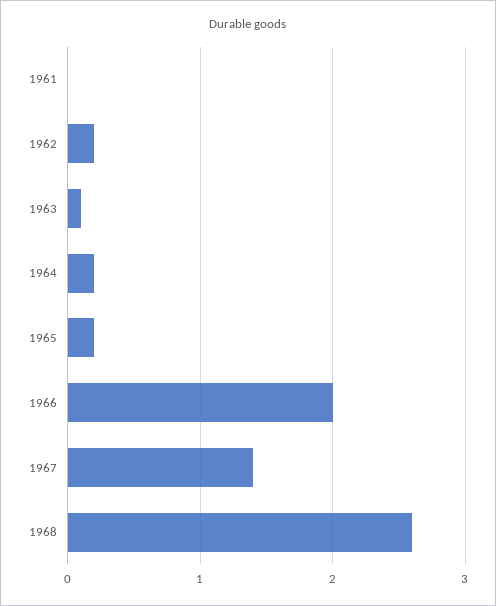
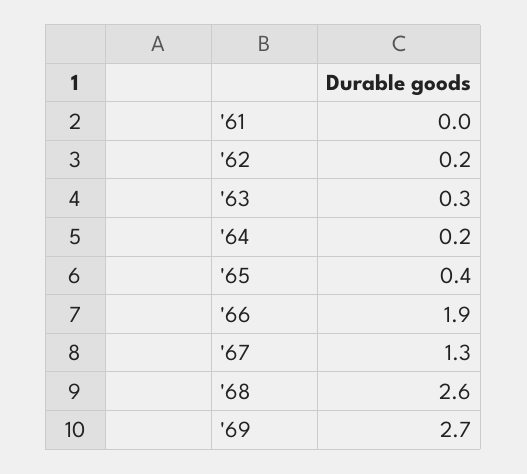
1963: 0.1 -> 0.3
1965: 0.2 -> 0.4
1966: 2 -> 1.9
1967: 1.4 -> 1.3
'69: none -> 2.7

